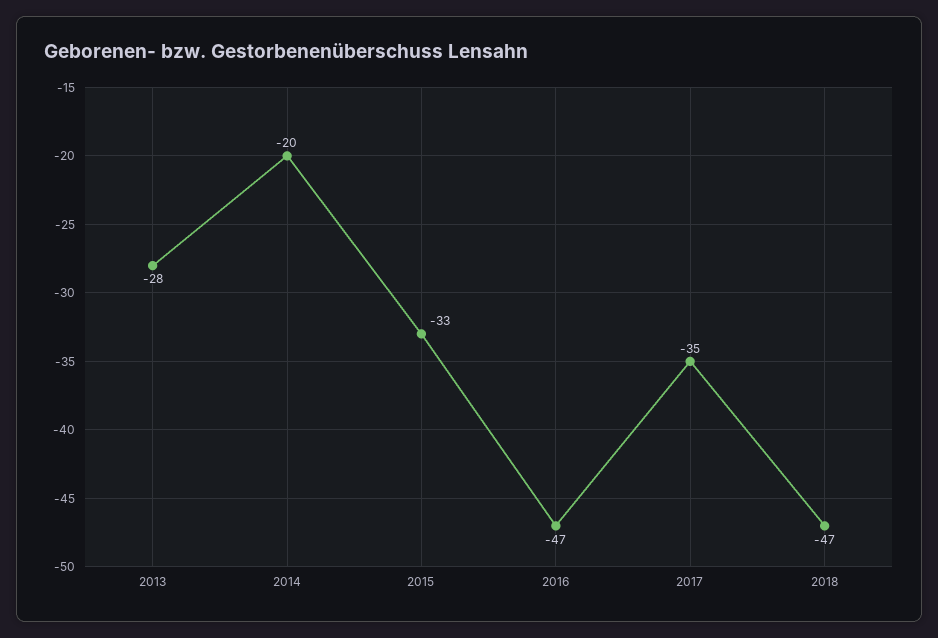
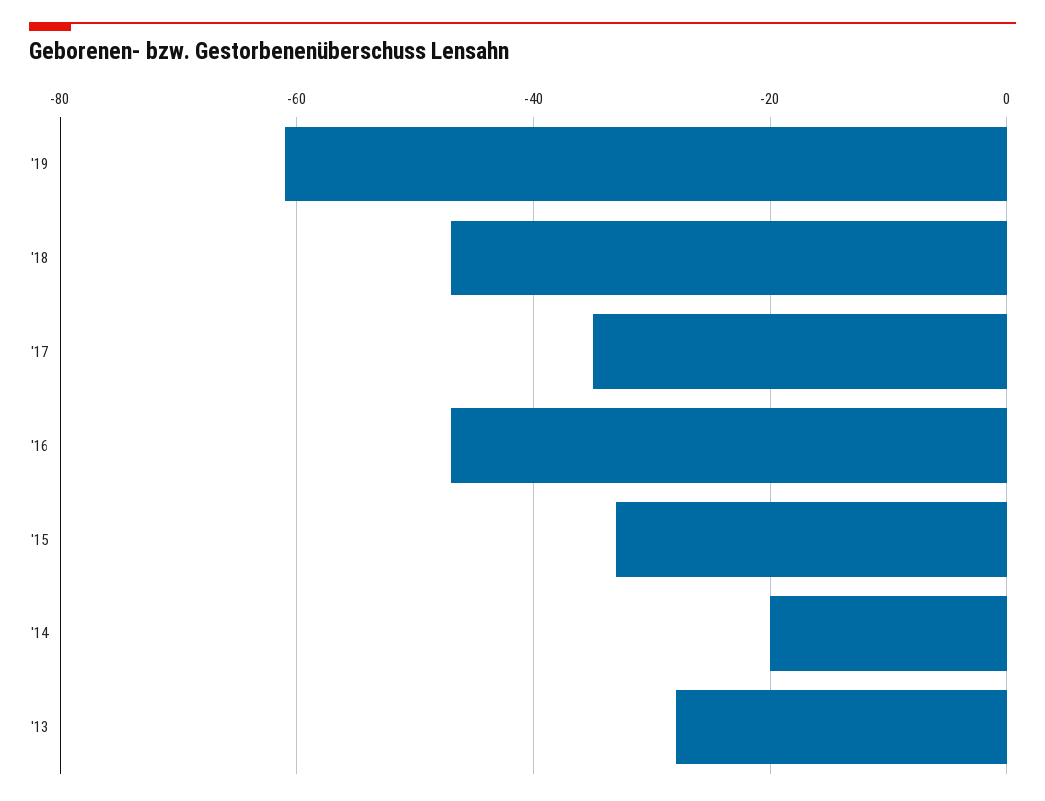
'19: none -> -60

